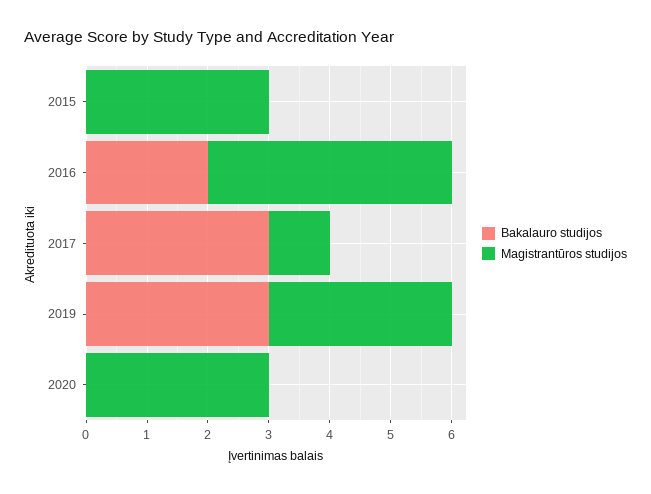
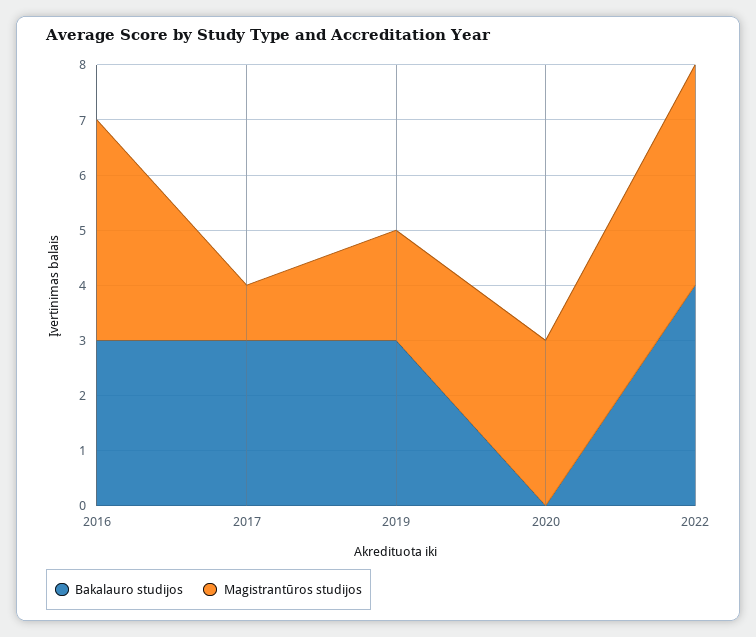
Bakalauro studijos, 2015: 0 -> none
Magistrantūros studijos, 2015: 3 -> none
Bakalauro studijos, 2016: 2 -> 3
Magistrantūros studijos, 2019: 3 -> 2
Bakalauro studijos, 2022: none -> 4
Magistrantūros studijos, 2022: none -> 4

